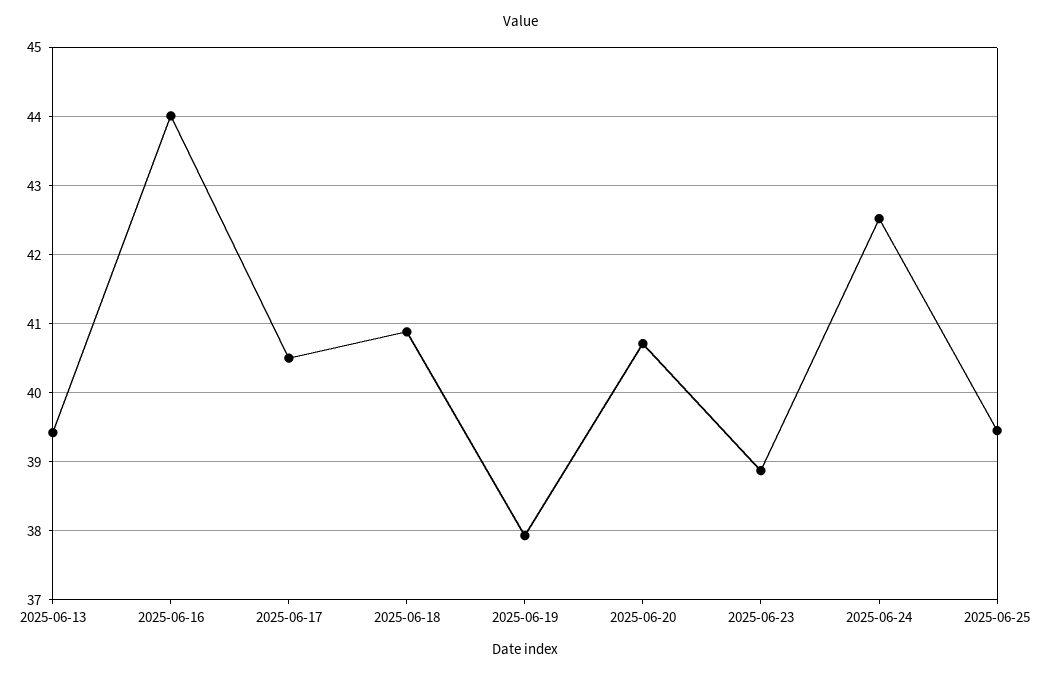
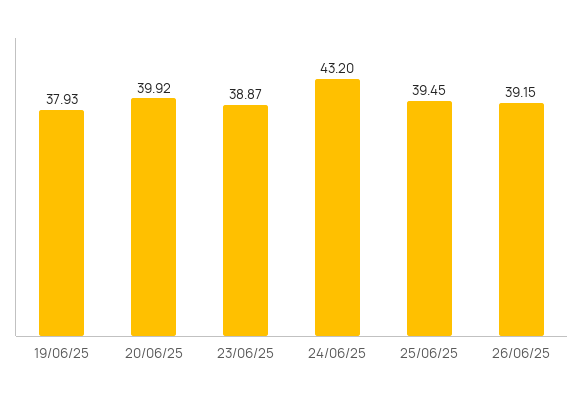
2025-06-13: 39.4 -> none
2025-06-16: 44 -> none
2025-06-17: 40.5 -> none
2025-06-18: 40.9 -> none
2025-06-20: 40.7 -> 39.92
2025-06-24: 42.5 -> 43.2
26/06/25: none -> 39.15

